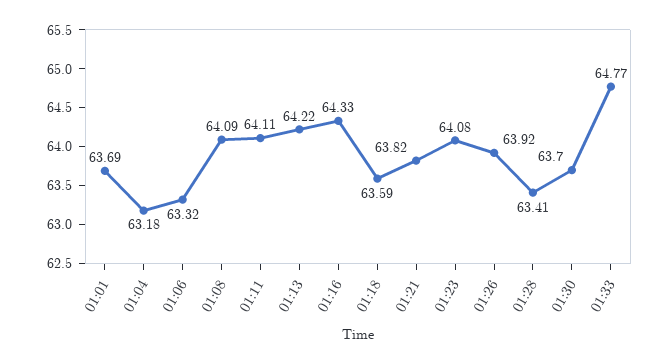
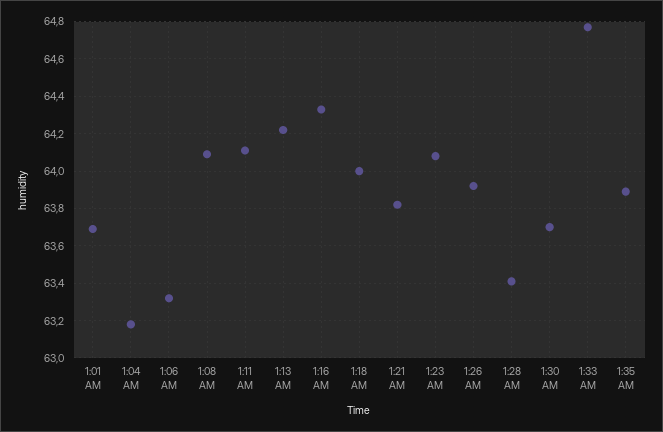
01:18: 63.59 -> 64
1:35 AM: none -> 63.9

